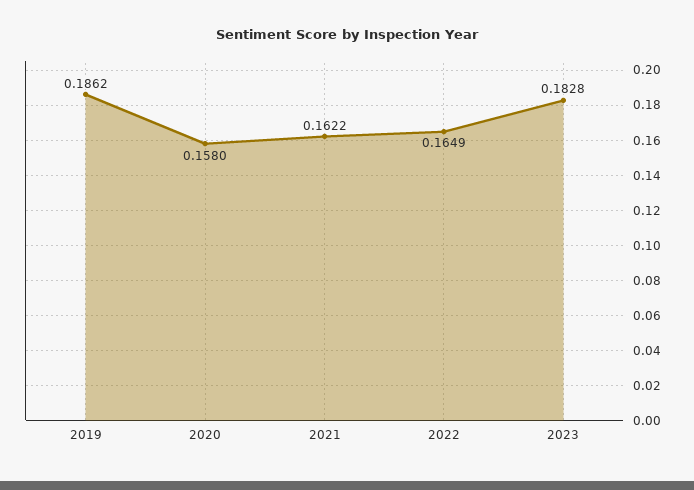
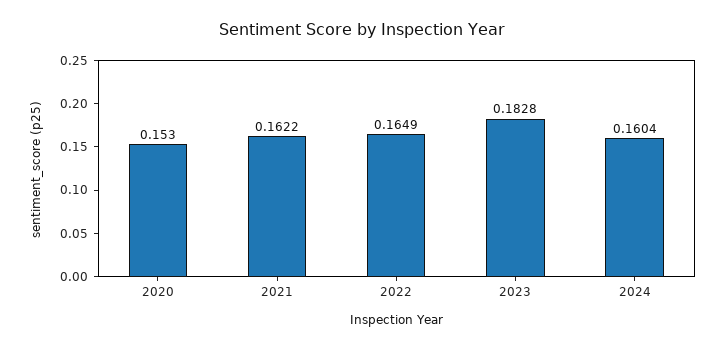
2019: 0.1862 -> none
2020: 0.158 -> 0.153
2024: none -> 0.1604

